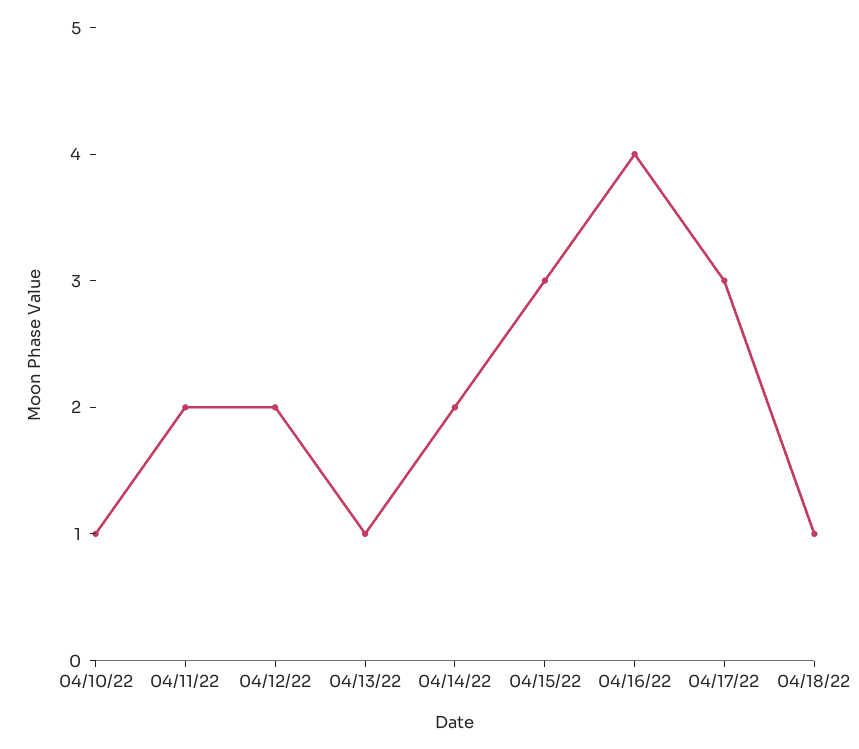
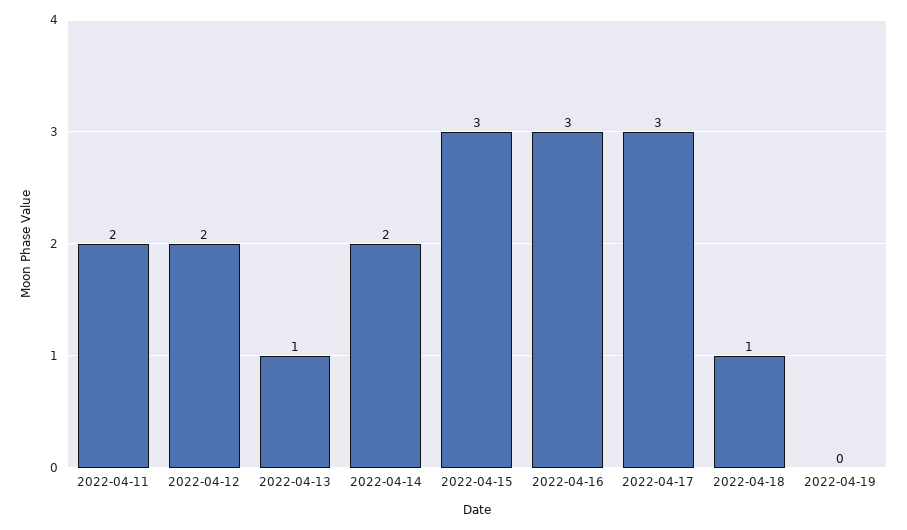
04/10/22: 1 -> none
04/16/22: 4 -> 3
2022-04-19: none -> 0

